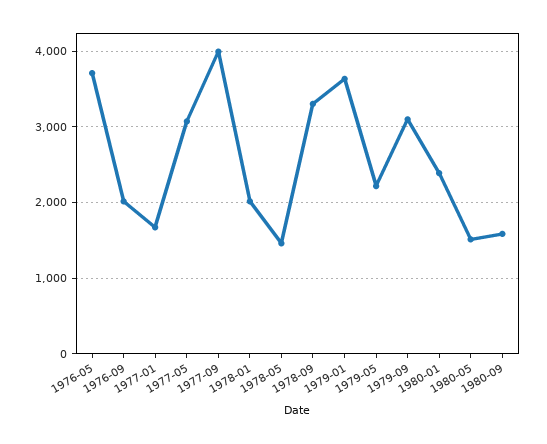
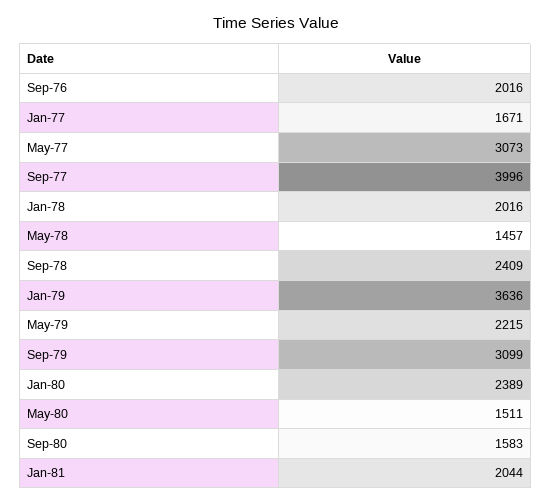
1976-05: 3700 -> none
1978-09: 3300 -> 2409
Jan-81: none -> 2044

